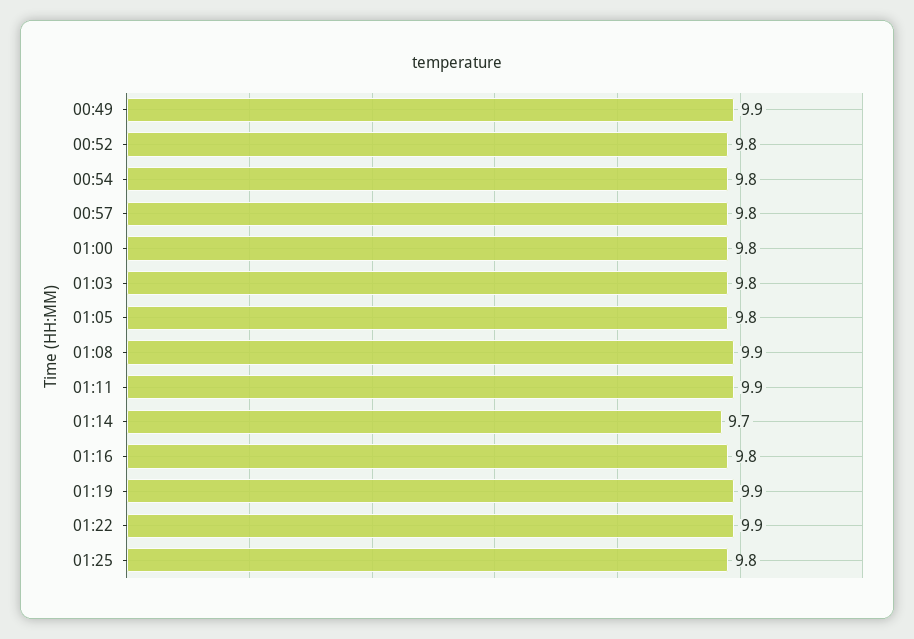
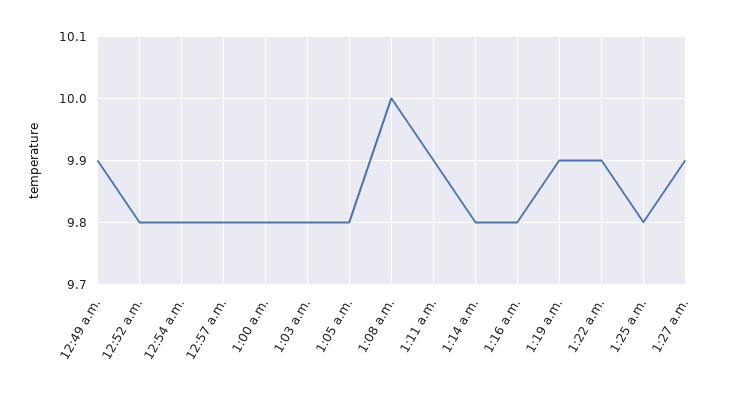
01:08: 9.9 -> 10
01:14: 9.7 -> 9.8
1:27 a.m.: none -> 9.9

